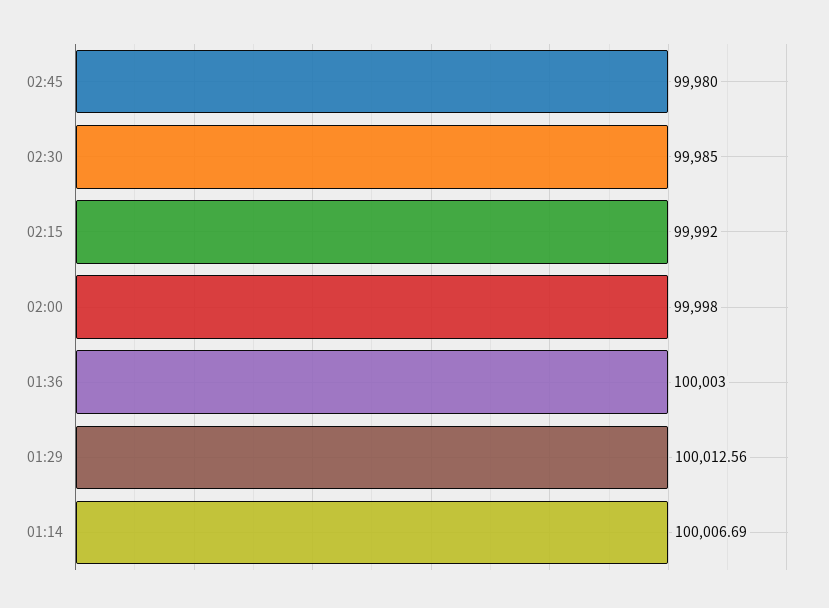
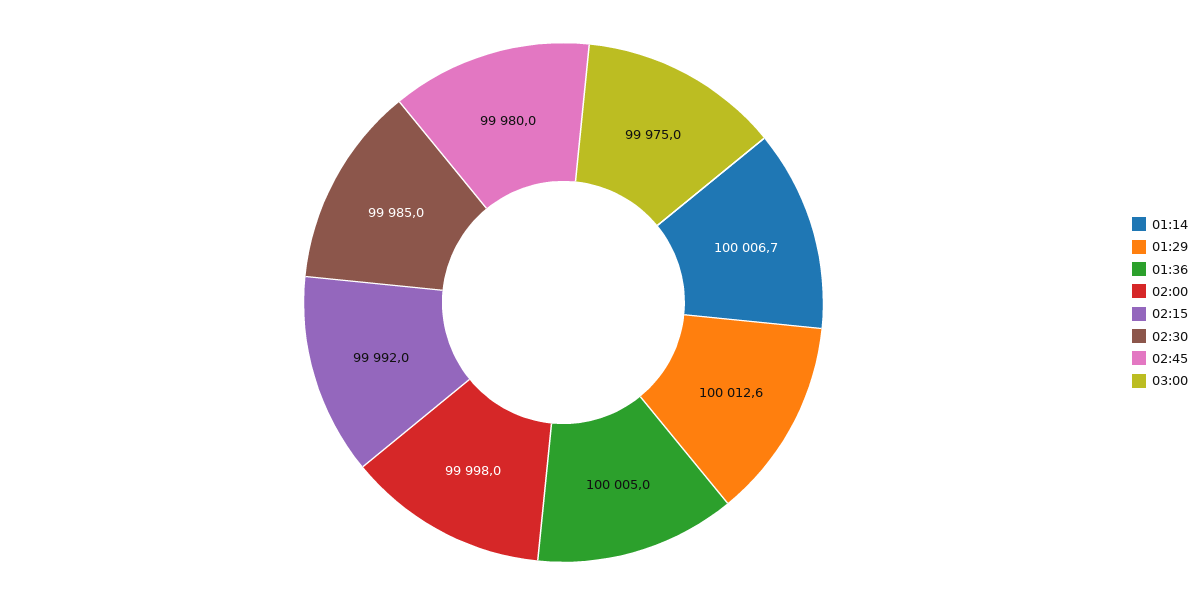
01:36: 100003 -> 100005
03:00: none -> 99975

